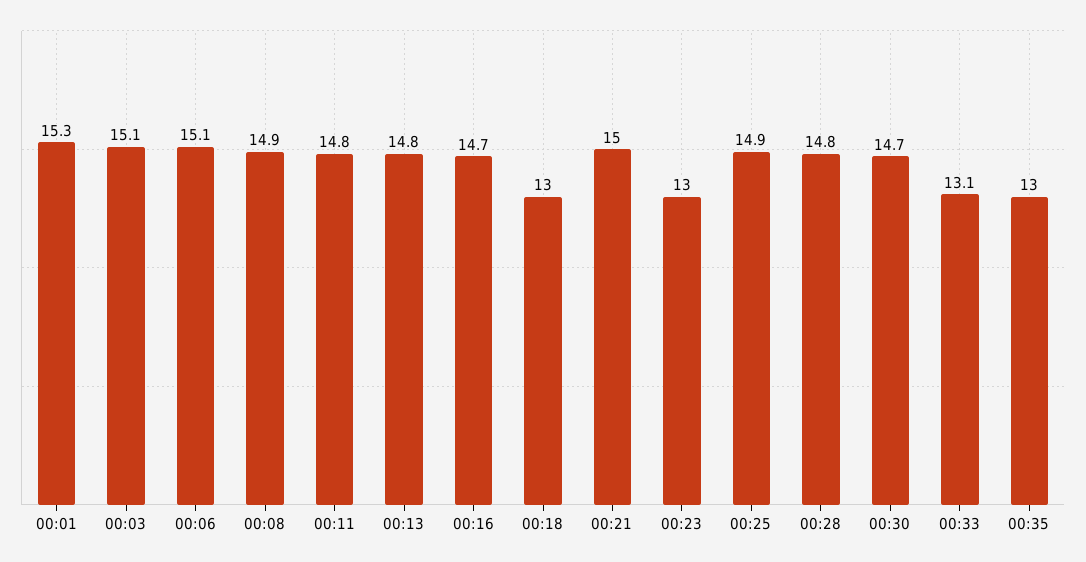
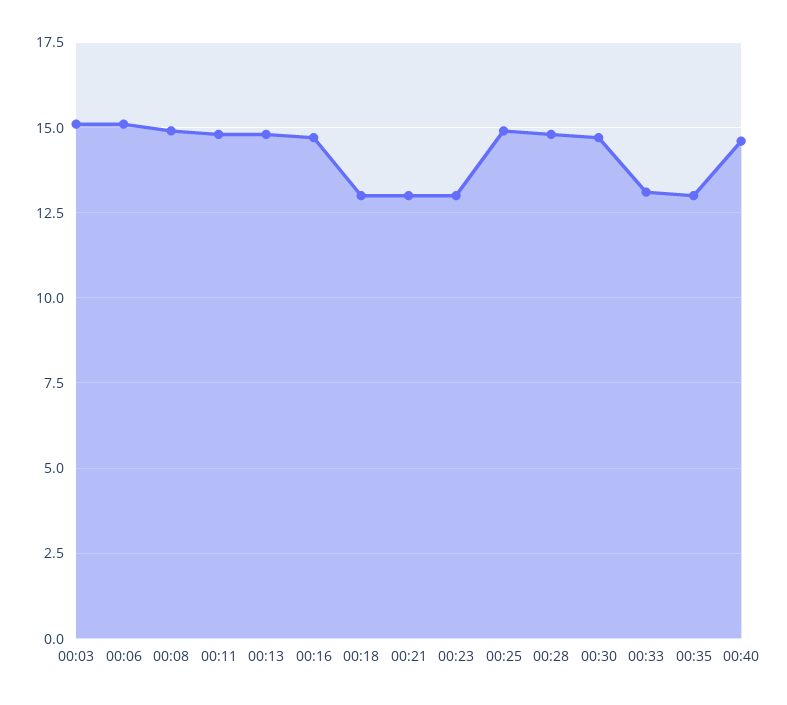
00:01: 15.3 -> none
00:21: 15 -> 13
00:40: none -> 14.5

